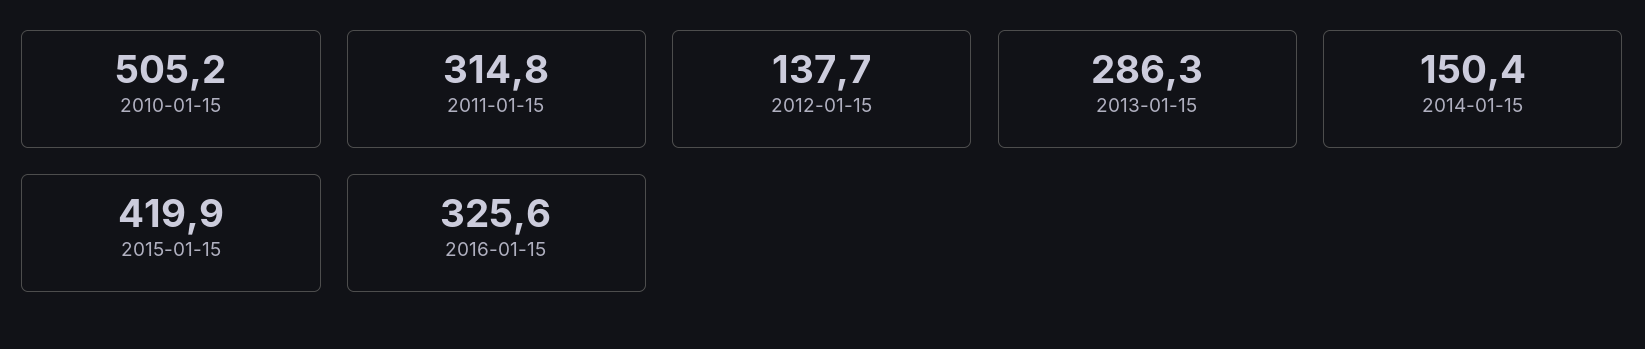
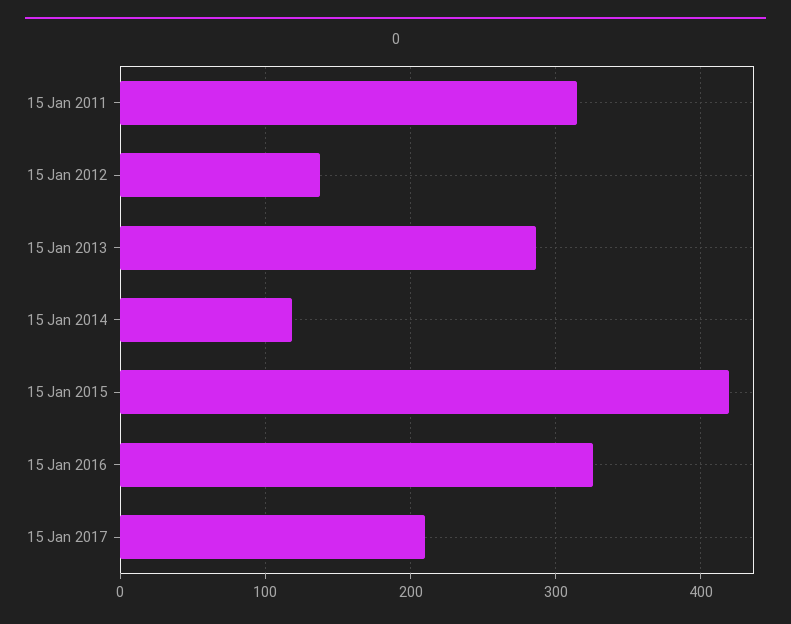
2010-01-15: 505.2 -> none
2014-01-15: 150.4 -> 120
15 Jan 2017: none -> 210

